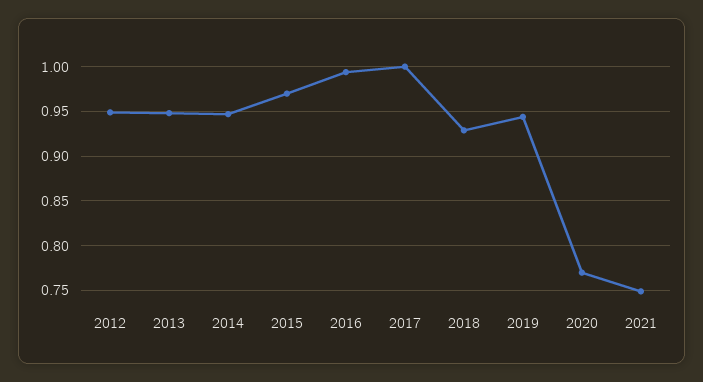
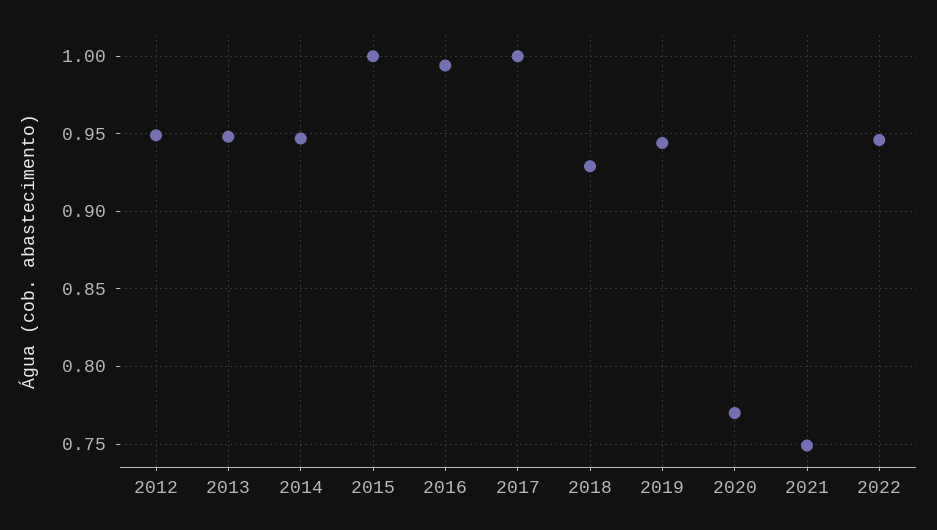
2015: 0.97 -> 1
2022: none -> 0.945

